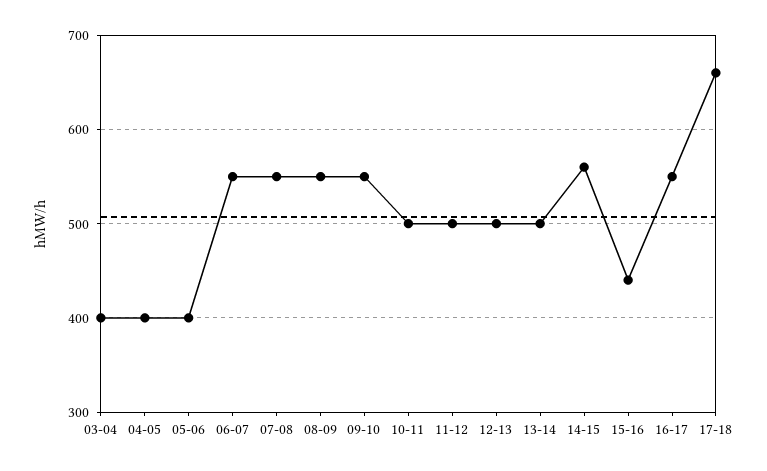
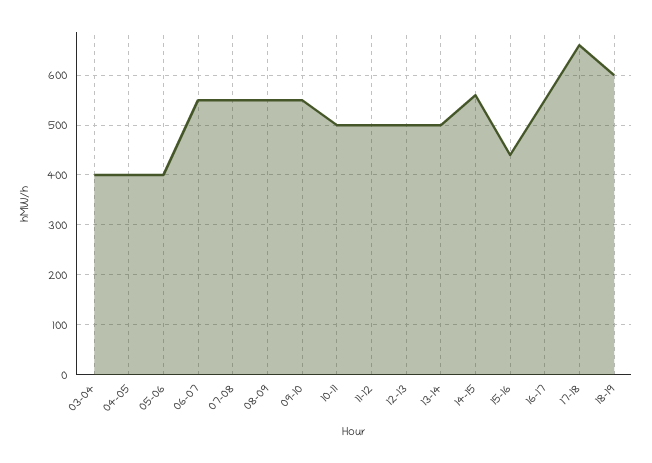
18-19: none -> 600

